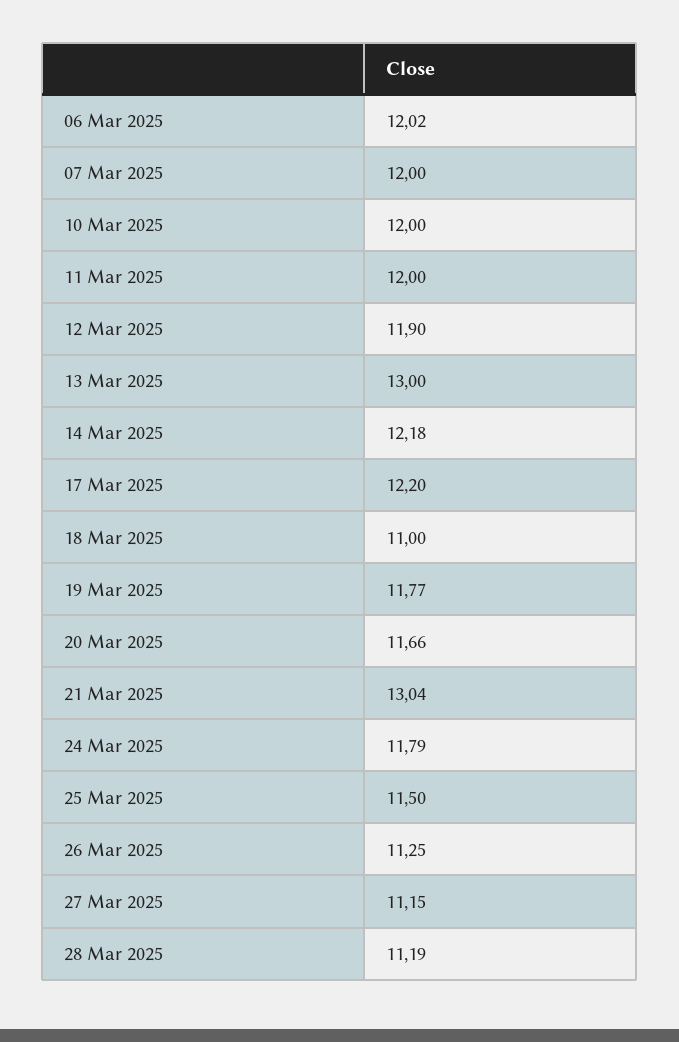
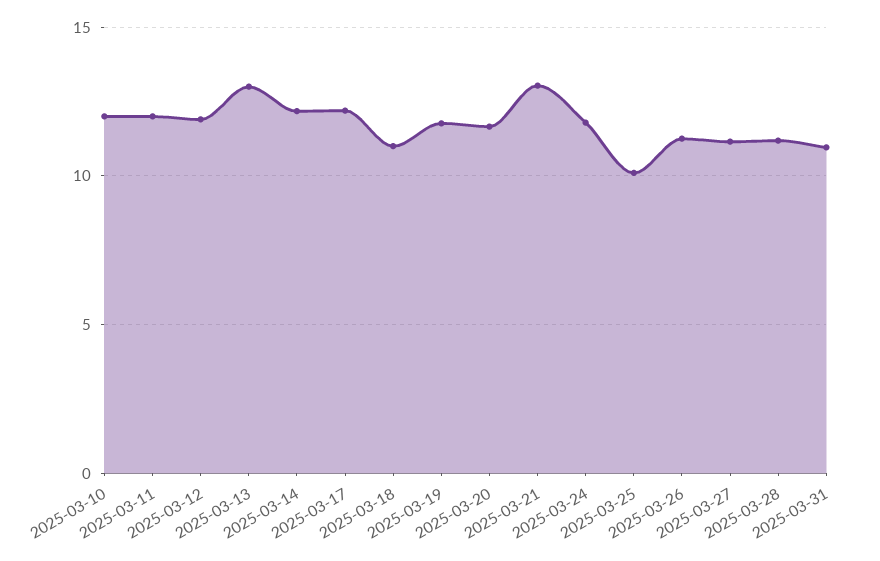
06 Mar 2025: 12.02 -> none
07 Mar 2025: 12 -> none
25 Mar 2025: 11.5 -> 10
2025-03-31: none -> 11

